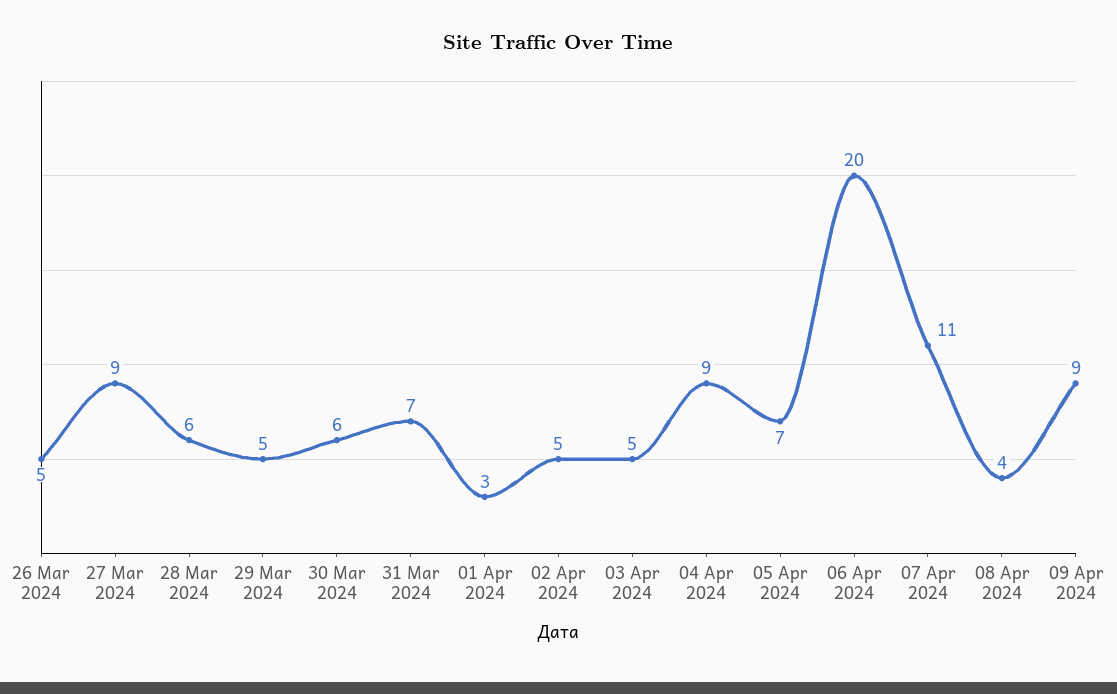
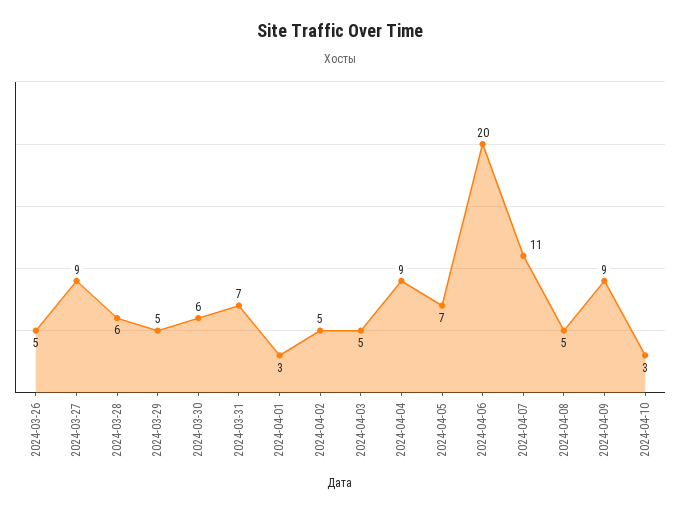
08 Apr 2024: 4 -> 5
2024-04-10: none -> 3

